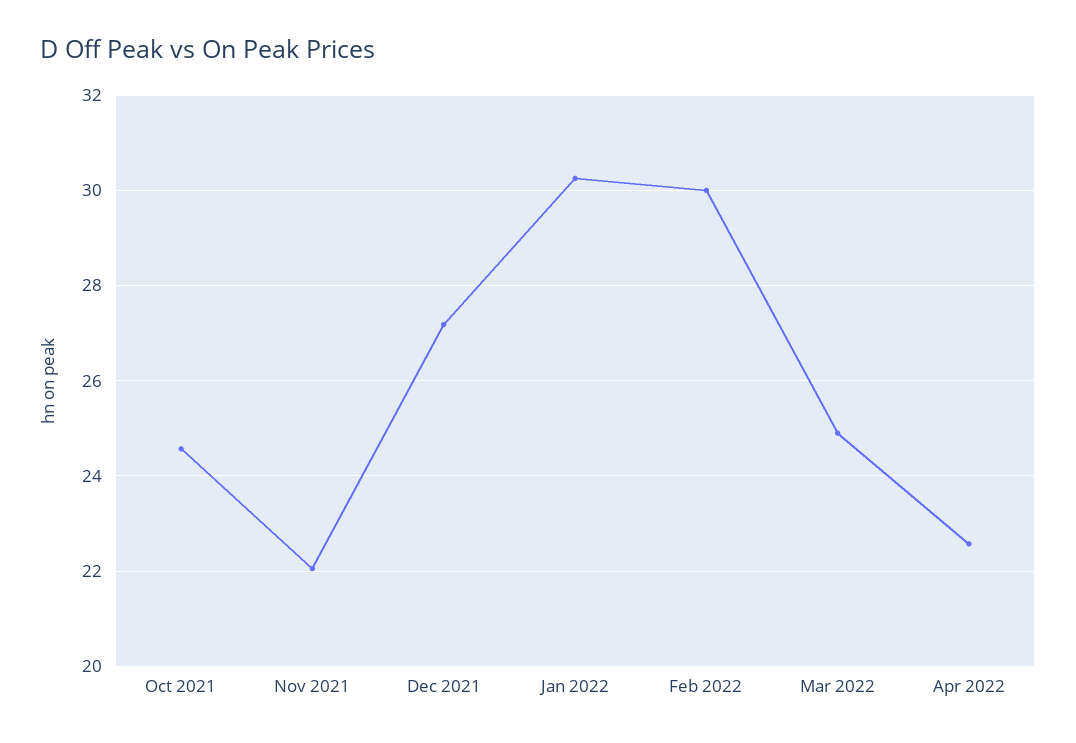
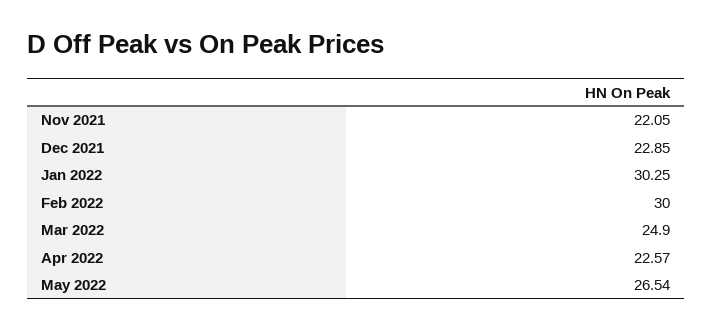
Oct 2021: 24.6 -> none
Dec 2021: 27.2 -> 22.85
May 2022: none -> 26.54

